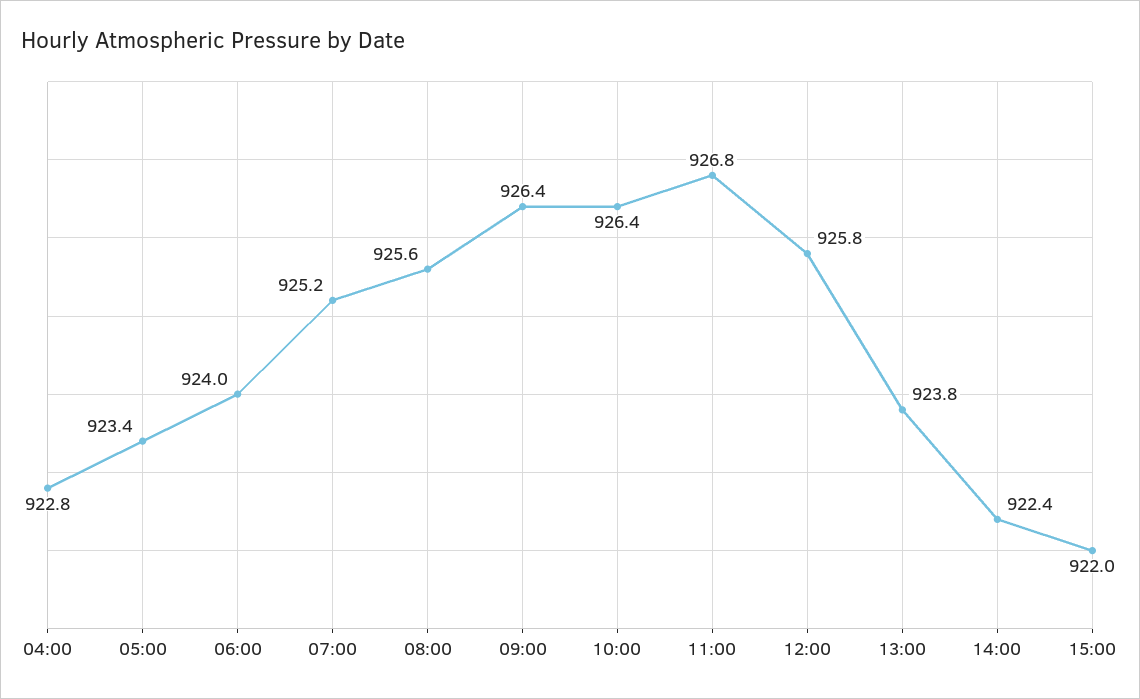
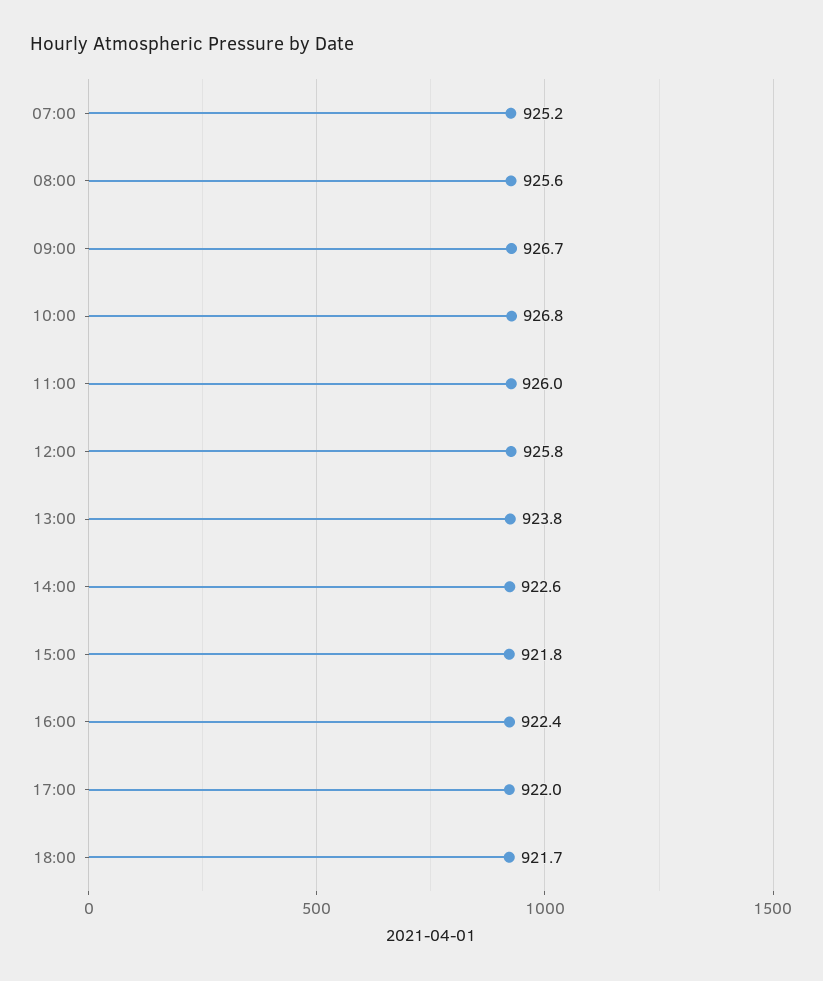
04:00: 922.8 -> none
05:00: 923.4 -> none
06:00: 924 -> none
09:00: 926.4 -> 926.7
10:00: 926.4 -> 926.8
11:00: 926.8 -> 926
14:00: 922.4 -> 922.6
15:00: 922 -> 921.8
16:00: none -> 922.4
17:00: none -> 922
18:00: none -> 921.7

